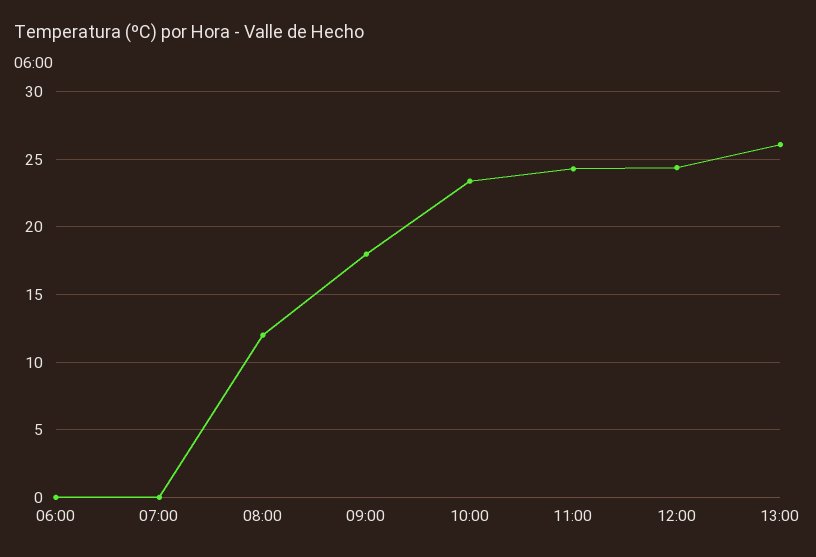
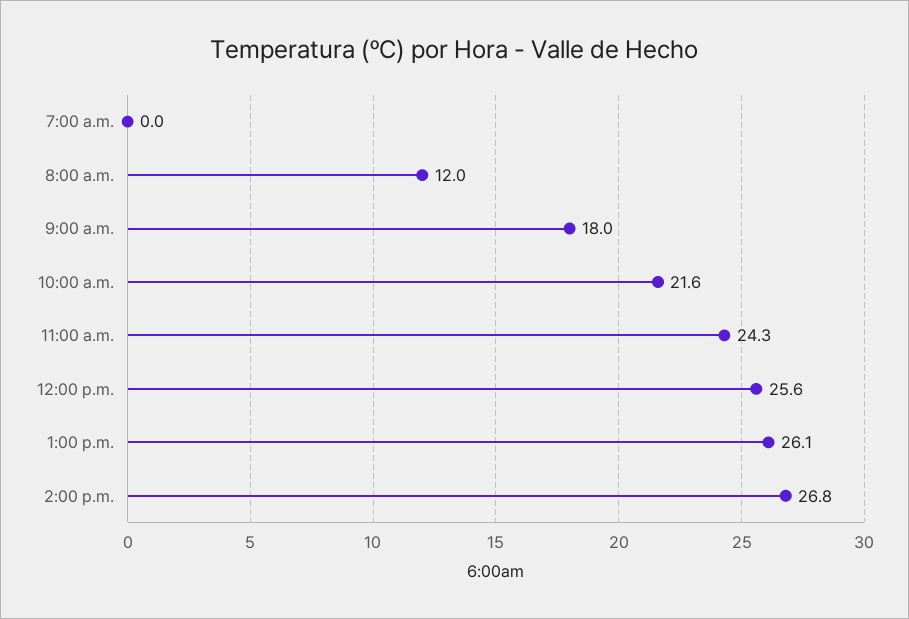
06:00: 0 -> none
10:00: 23.5 -> 21.6
12:00: 24.5 -> 25.6
2:00 p.m.: none -> 26.8

